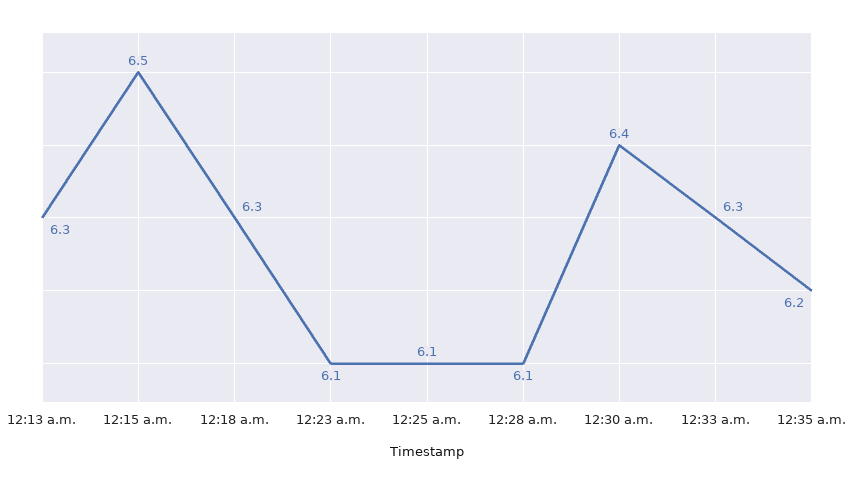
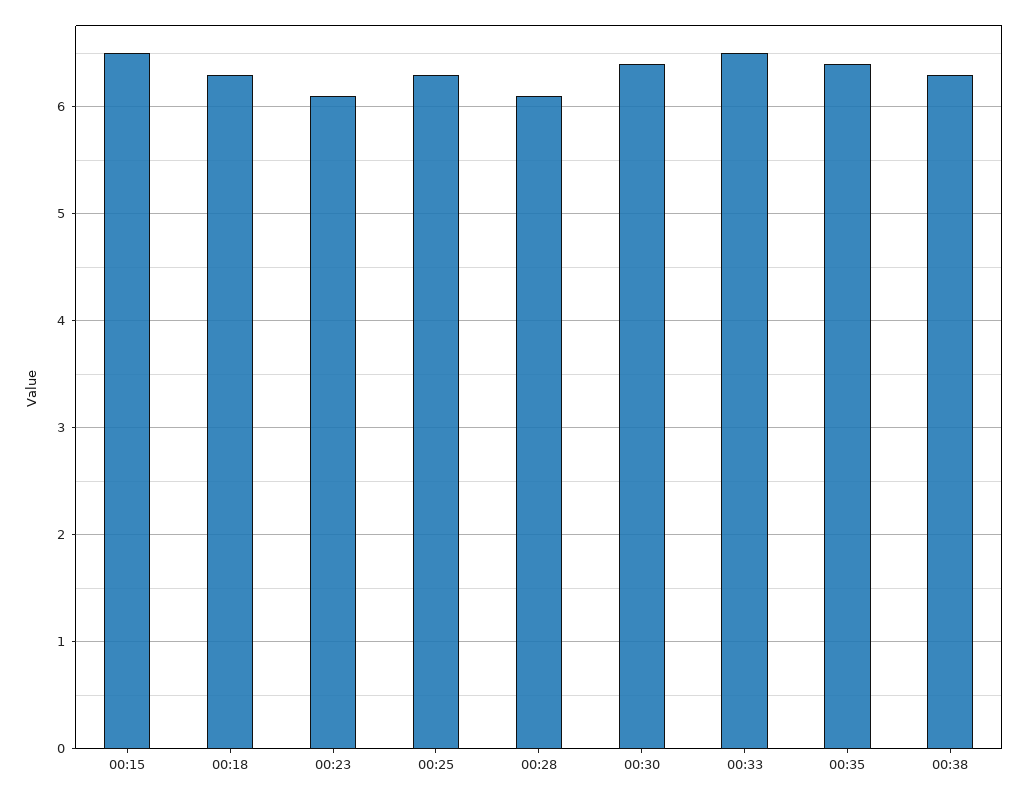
12:13 a.m.: 6.3 -> none
12:25 a.m.: 6.1 -> 6.3
12:33 a.m.: 6.3 -> 6.5
12:35 a.m.: 6.2 -> 6.4
00:38: none -> 6.3

